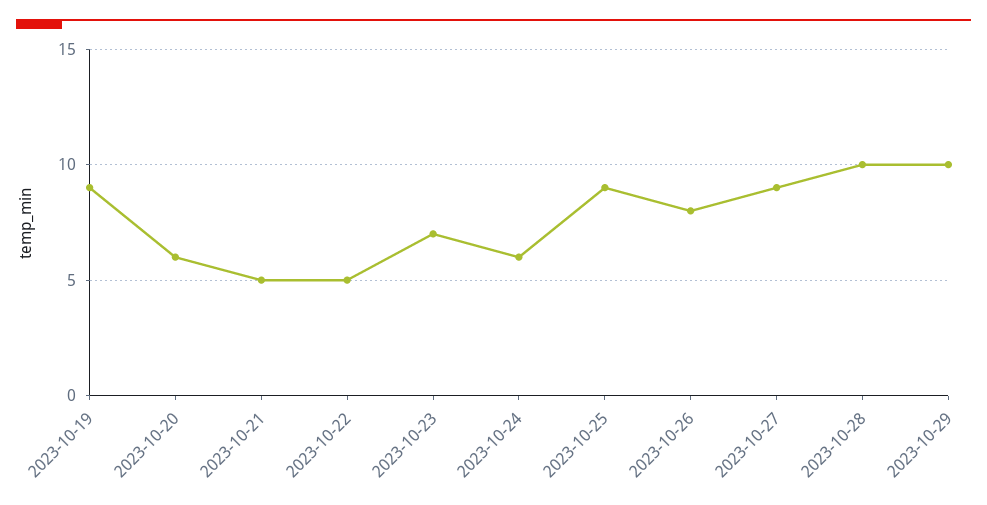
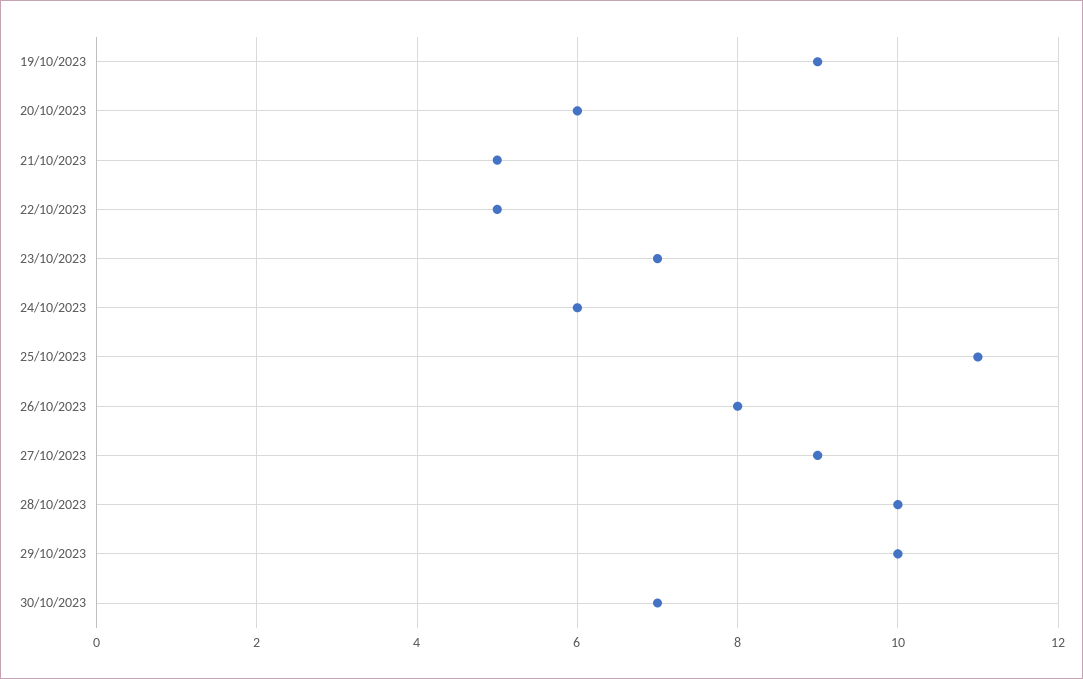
2023-10-25: 9 -> 11
30/10/2023: none -> 7

